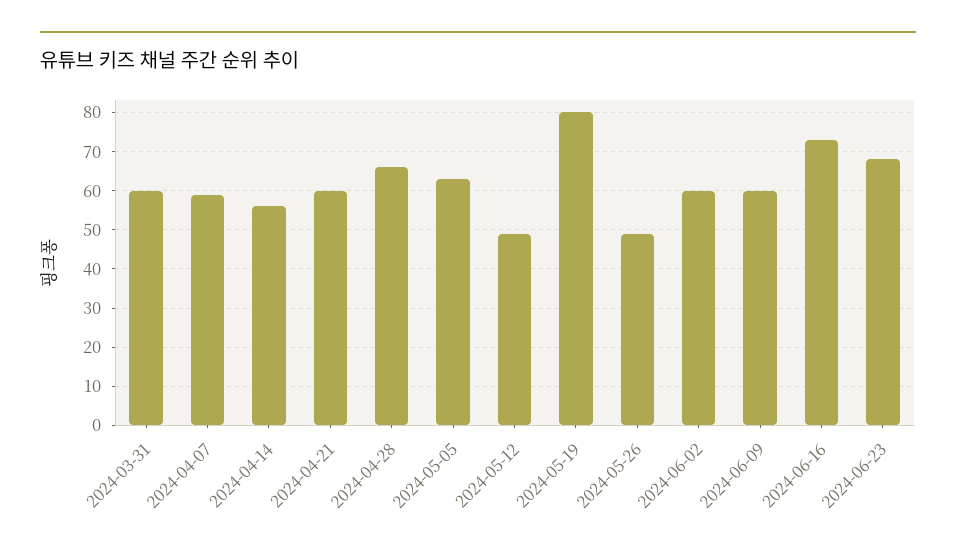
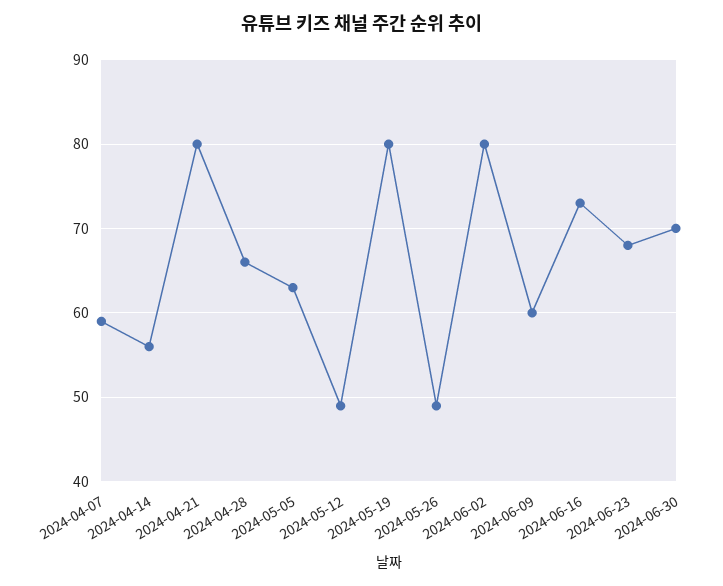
2024-03-31: 60 -> none
2024-04-21: 60 -> 80
2024-06-02: 60 -> 80
2024-06-30: none -> 70

